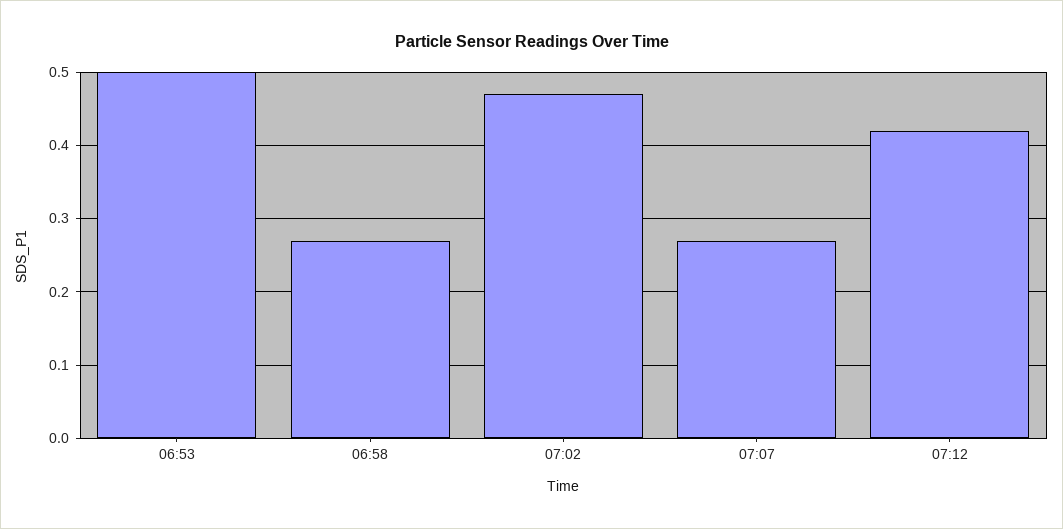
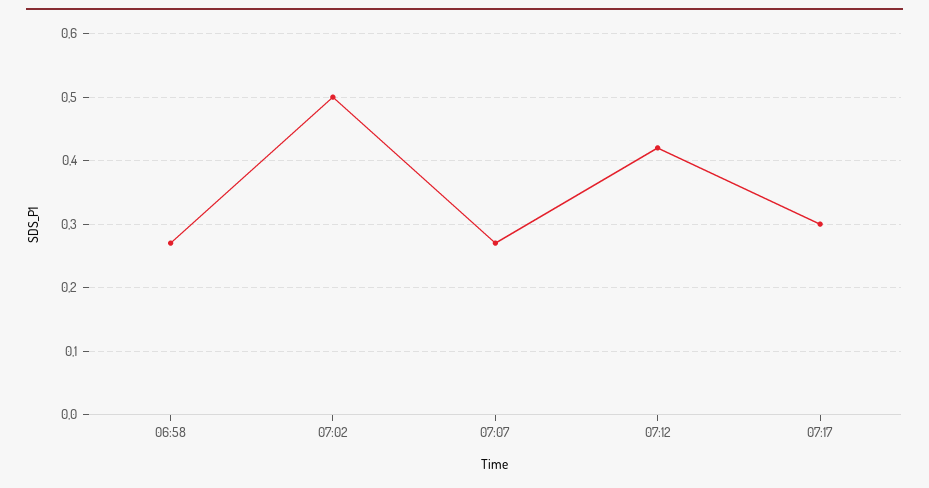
06:53: 0.5 -> none
07:02: 0.47 -> 0.5
07:17: none -> 0.3

